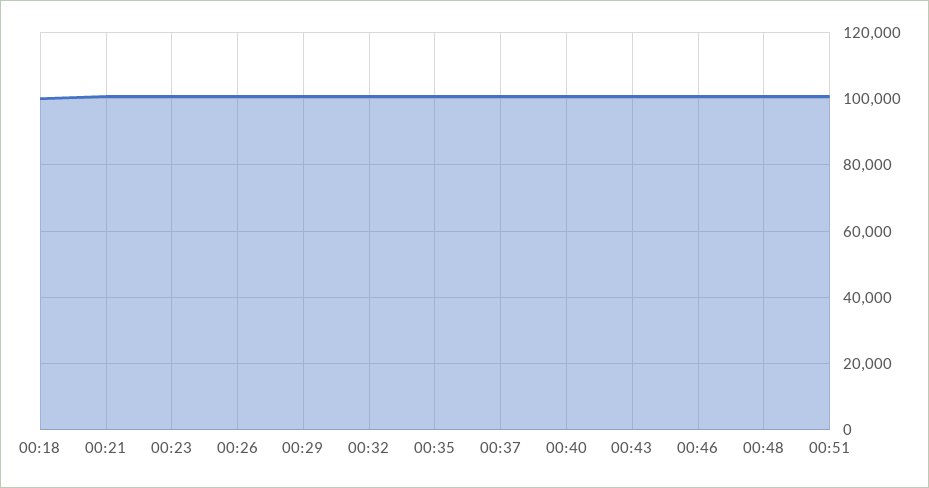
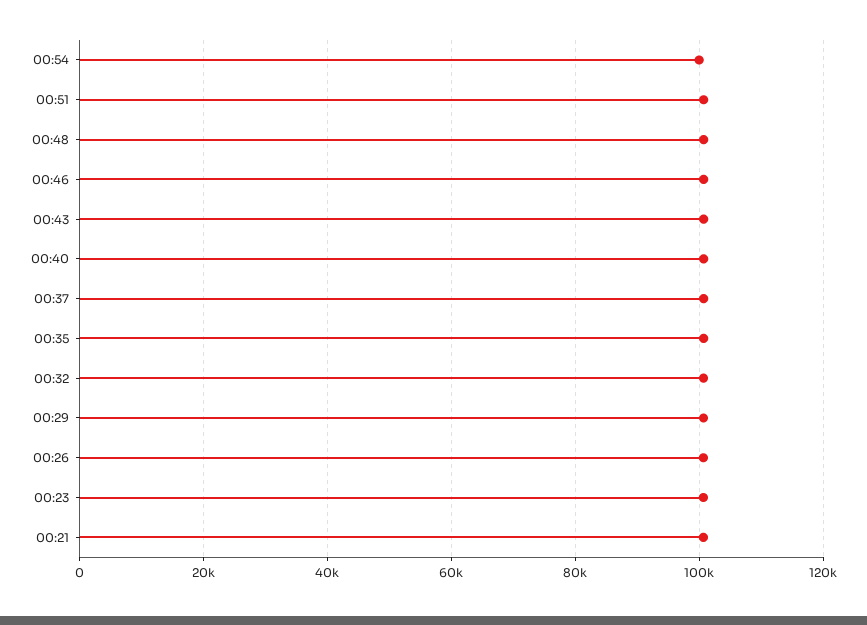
00:18: 100000 -> none
00:54: none -> 100000

